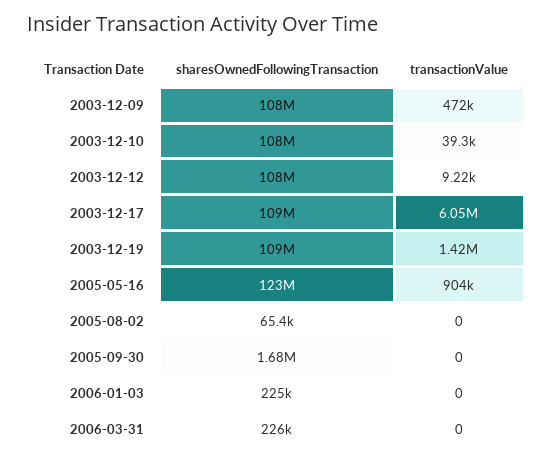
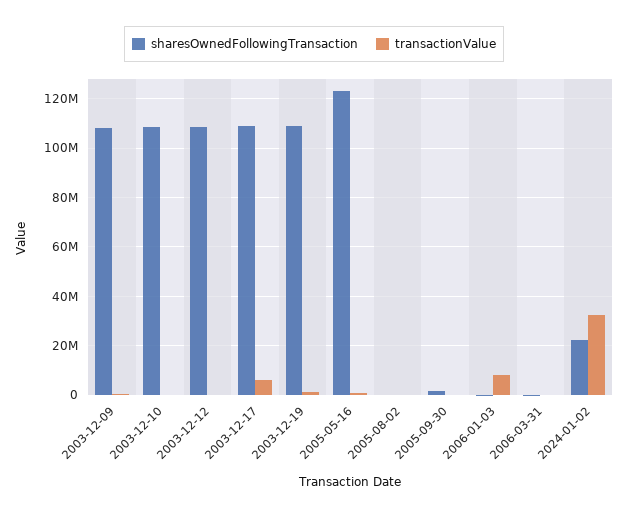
transactionValue, 2006-01-03: 0 -> 7500000
sharesOwnedFollowingTransaction, 2024-01-02: none -> 22500000
transactionValue, 2024-01-02: none -> 32500000

